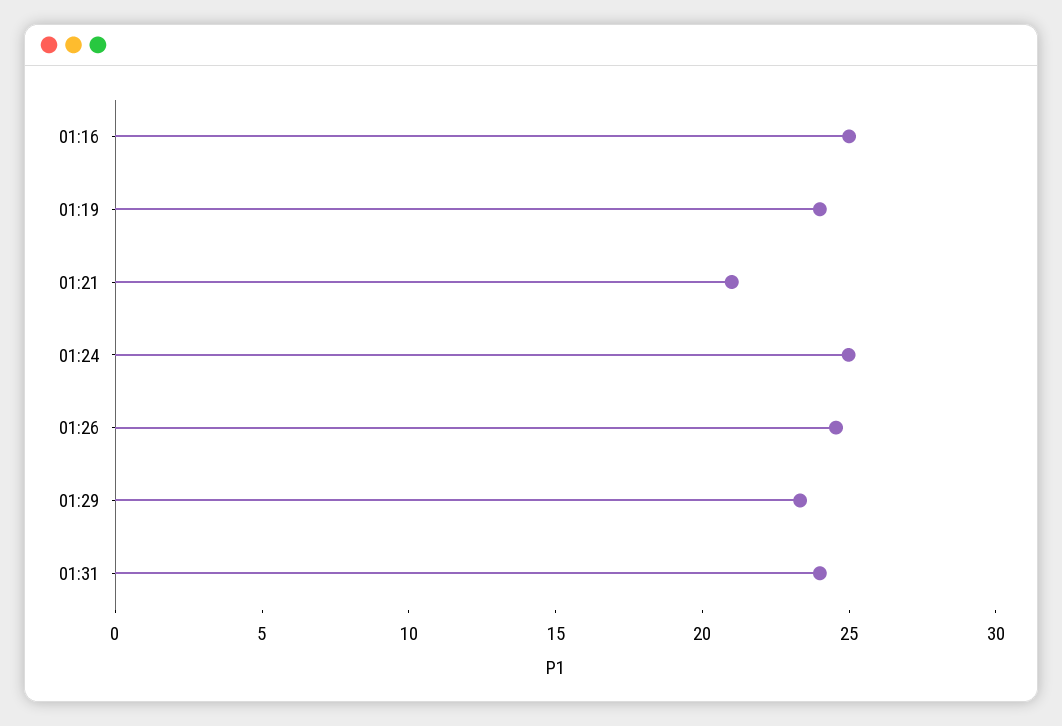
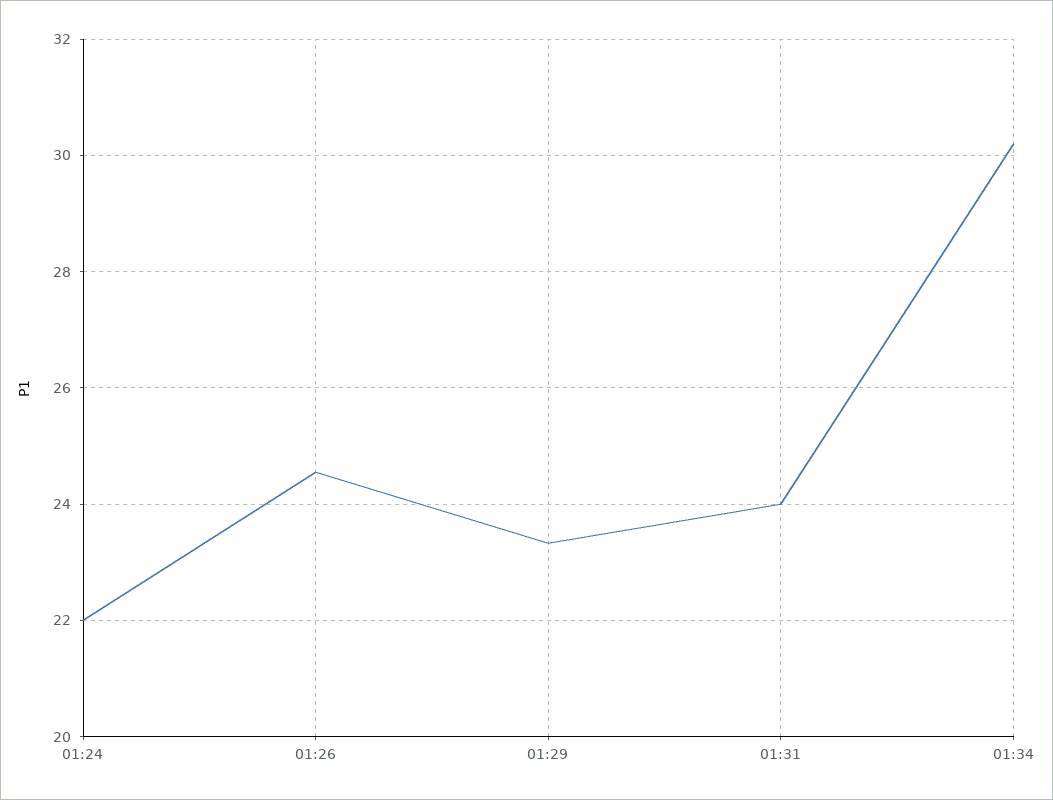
01:16: 25 -> none
01:19: 24 -> none
01:21: 21 -> none
01:24: 25 -> 22
01:34: none -> 30.2

